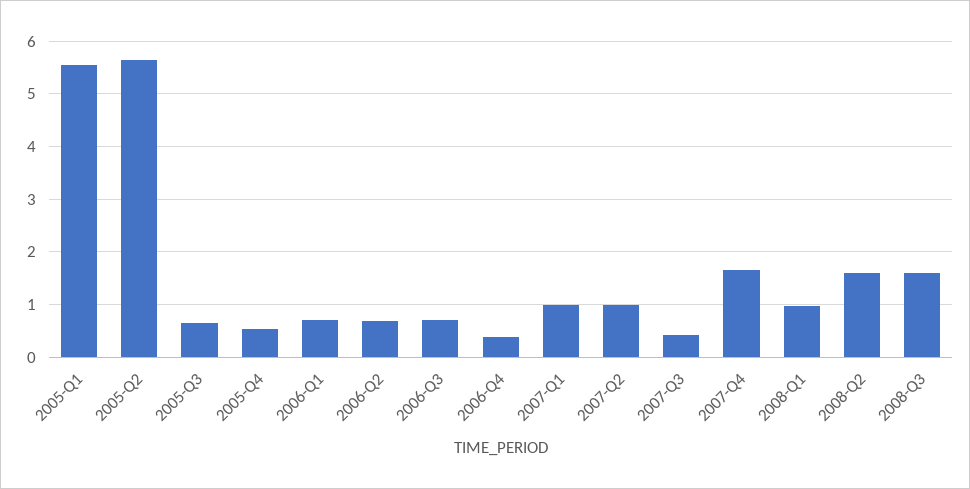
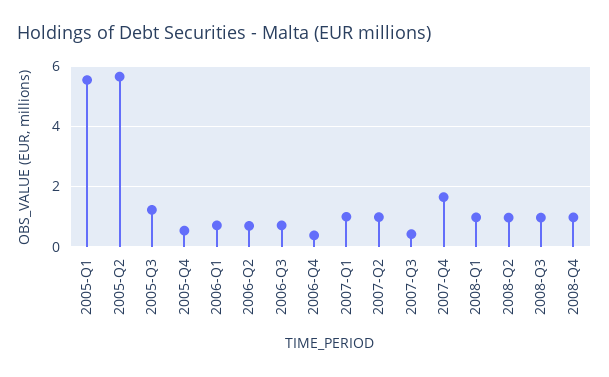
2005-Q3: 0.6 -> 1.2
2008-Q2: 1.6 -> 1
2008-Q3: 1.6 -> 1
2008-Q4: none -> 1

